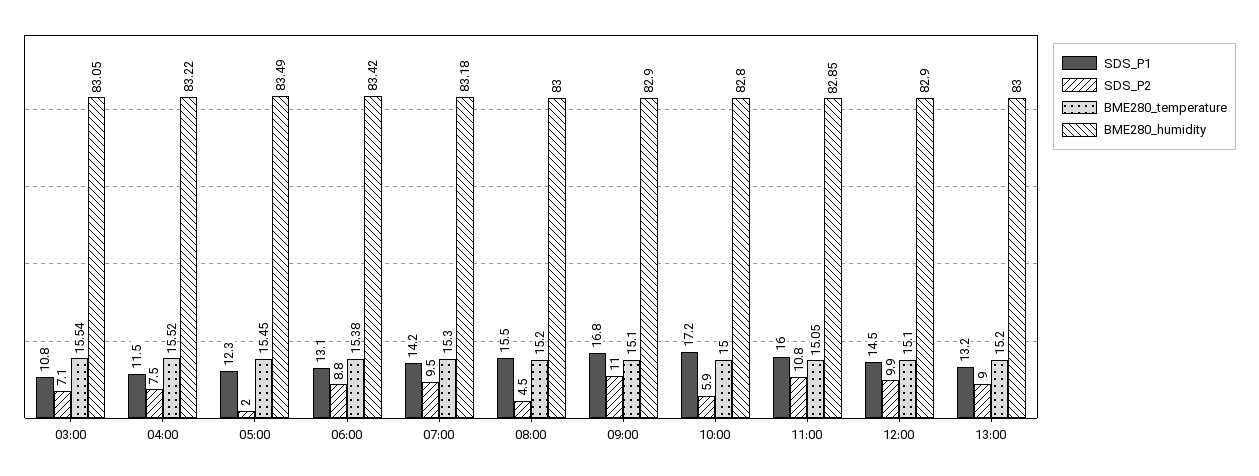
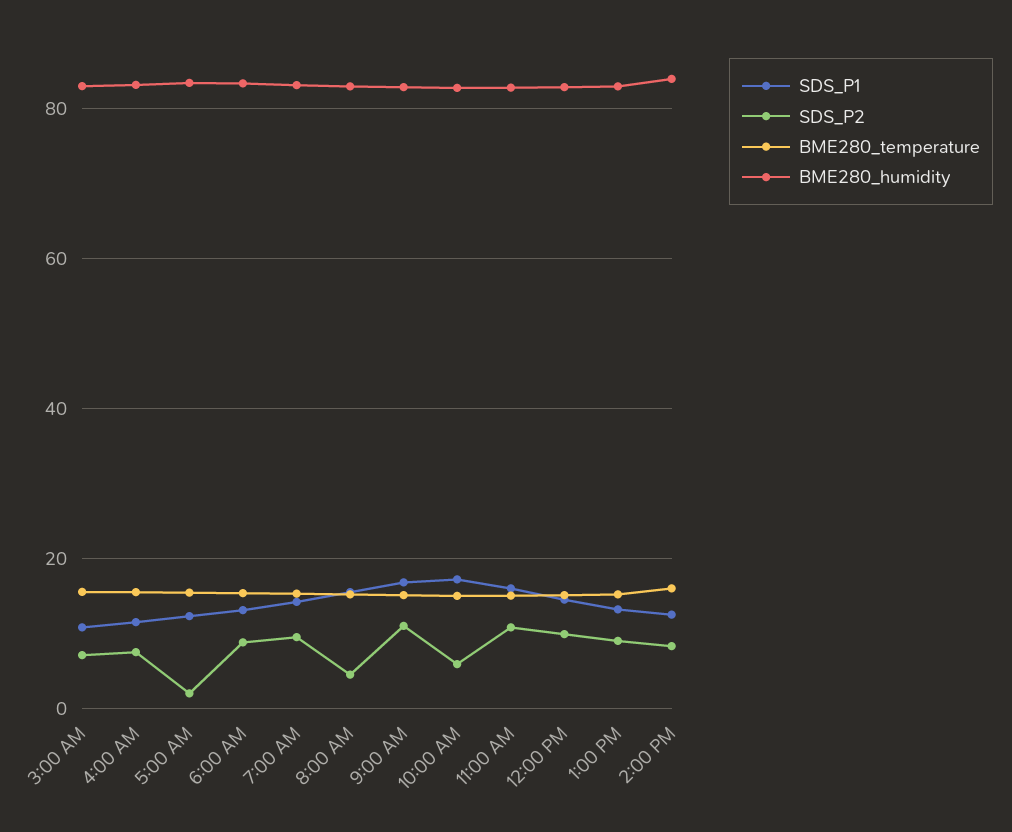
SDS_P1, 2:00 PM: none -> 12
SDS_P2, 2:00 PM: none -> 8
BME280_temperature, 2:00 PM: none -> 16
BME280_humidity, 2:00 PM: none -> 84

